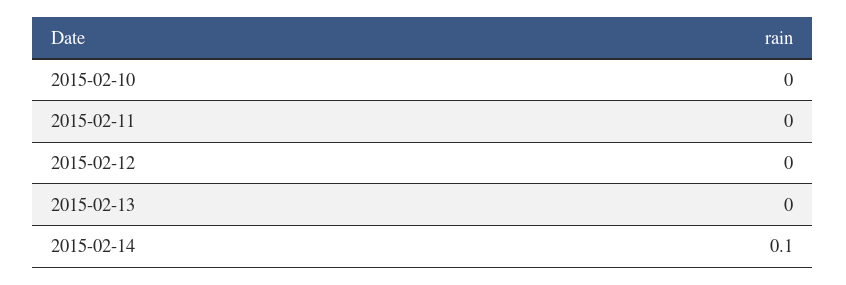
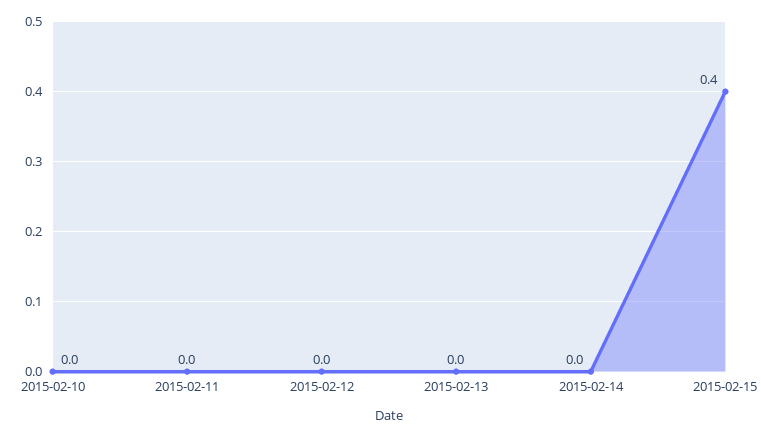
2015-02-14: 0.1 -> 0
2015-02-15: none -> 0.4

